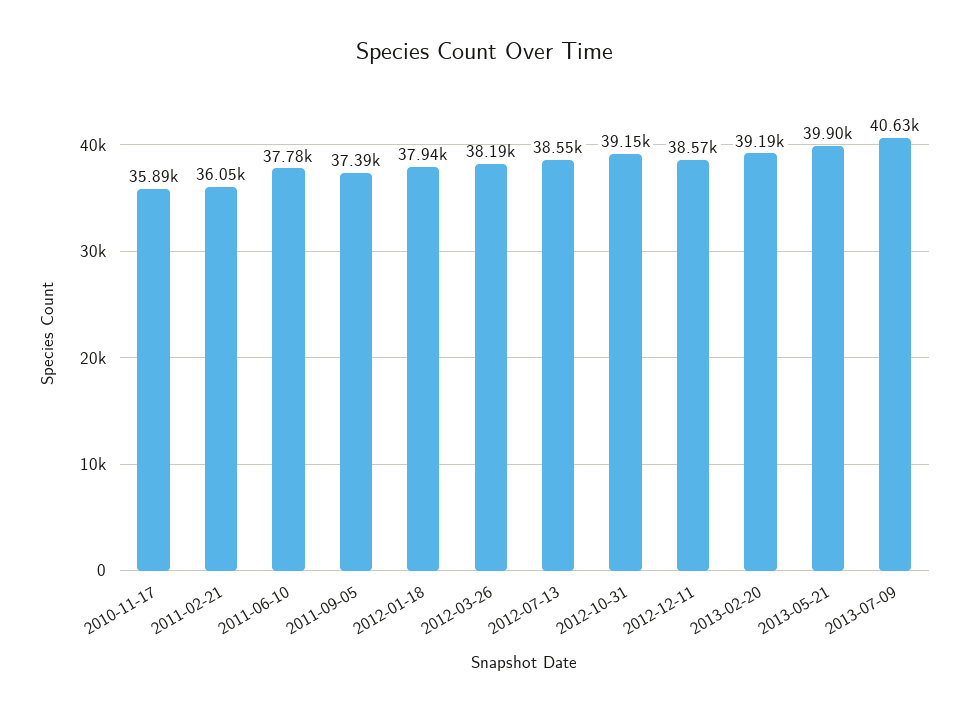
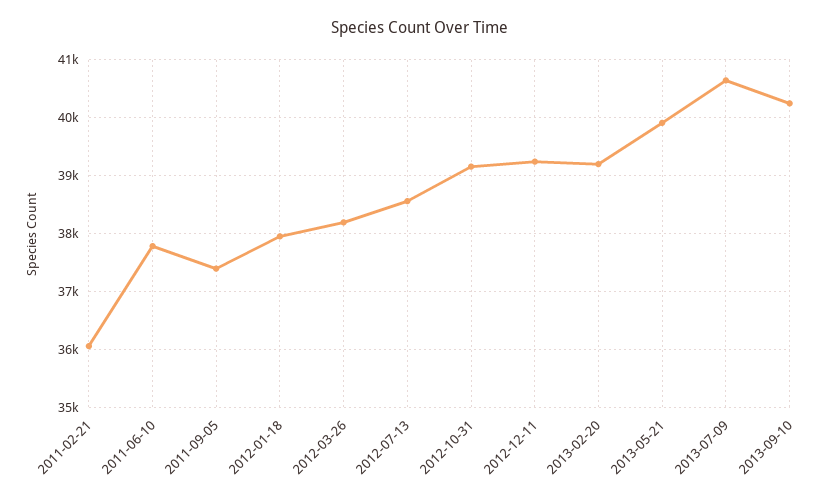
2010-11-17: 35890 -> none
2012-12-11: 38570 -> 39200
2013-09-10: none -> 40200

